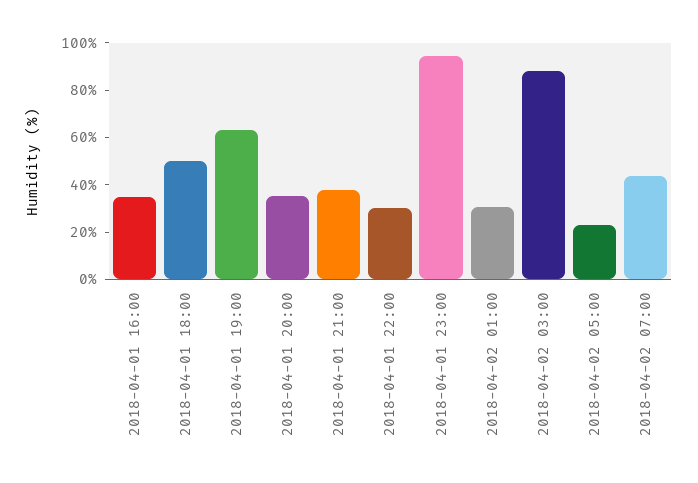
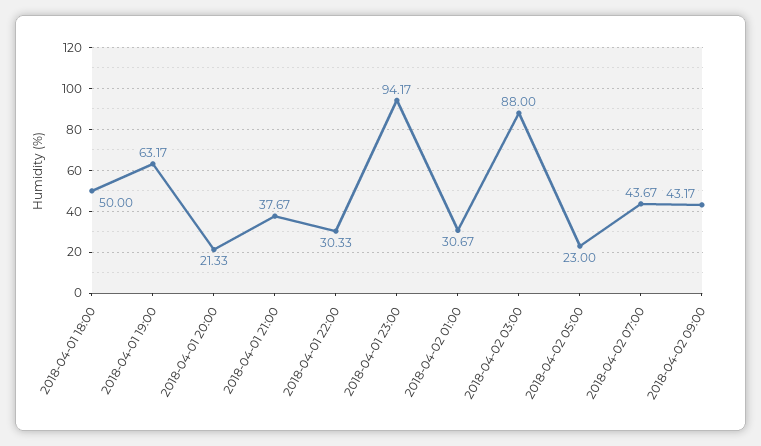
2018-04-01 16:00: 35 -> none
2018-04-01 20:00: 35 -> 21.33
2018-04-02 09:00: none -> 43.17

